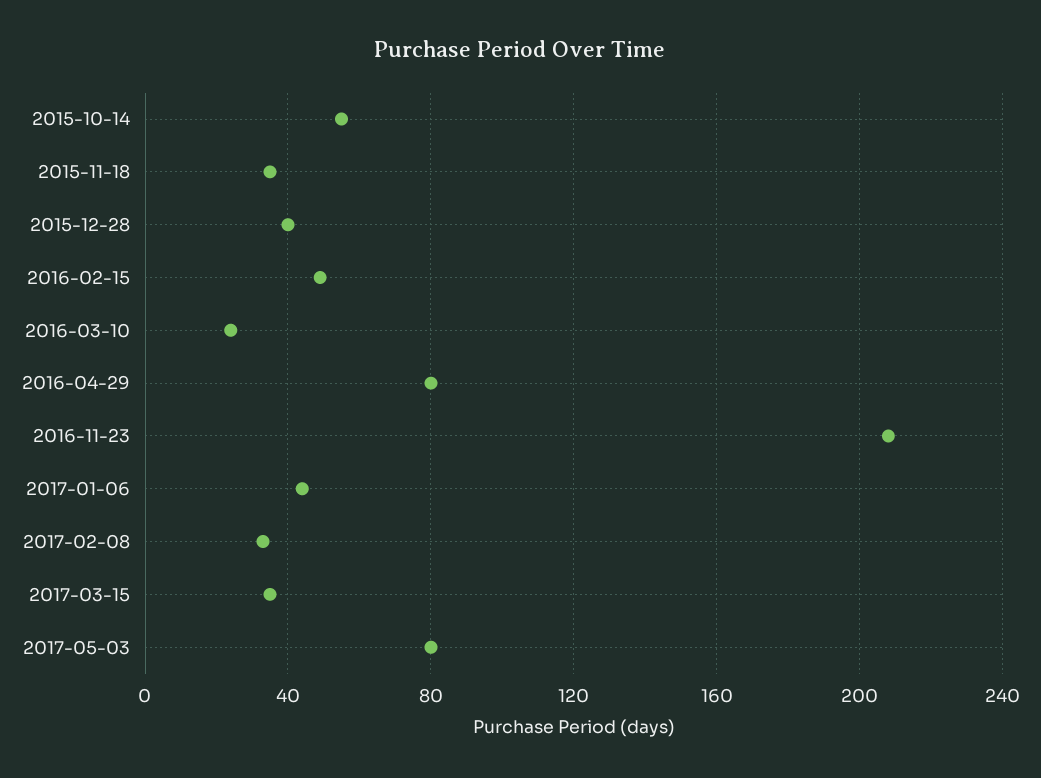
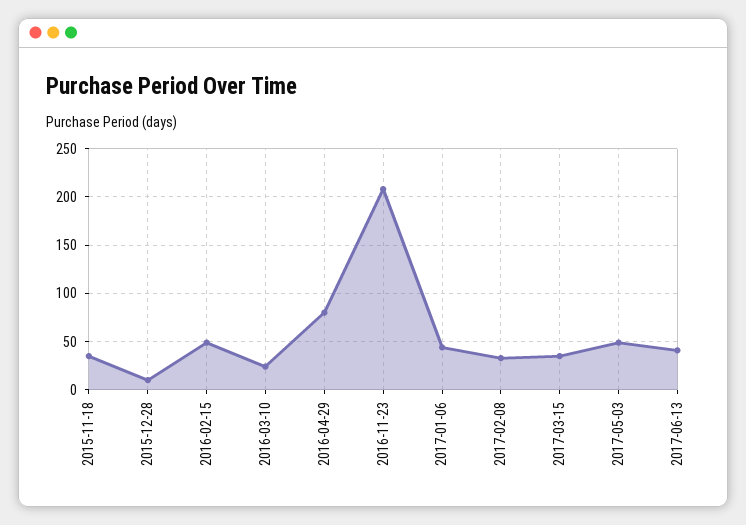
2015-10-14: 55 -> none
2015-12-28: 40 -> 10
2017-05-03: 80 -> 50
2017-06-13: none -> 40

